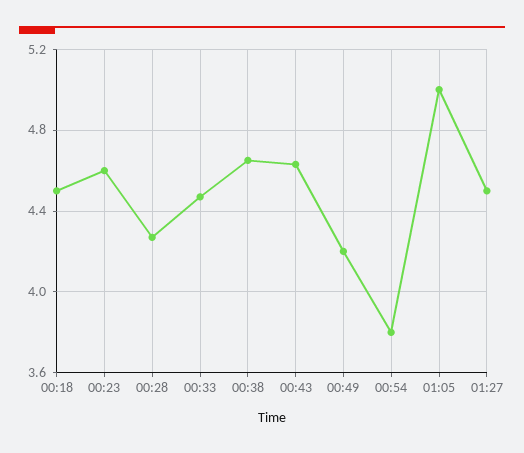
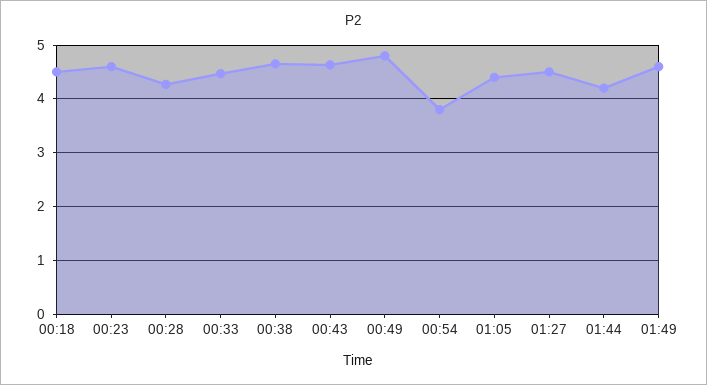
00:49: 4.2 -> 4.8
01:05: 5 -> 4.4
01:44: none -> 4.2
01:49: none -> 4.6

